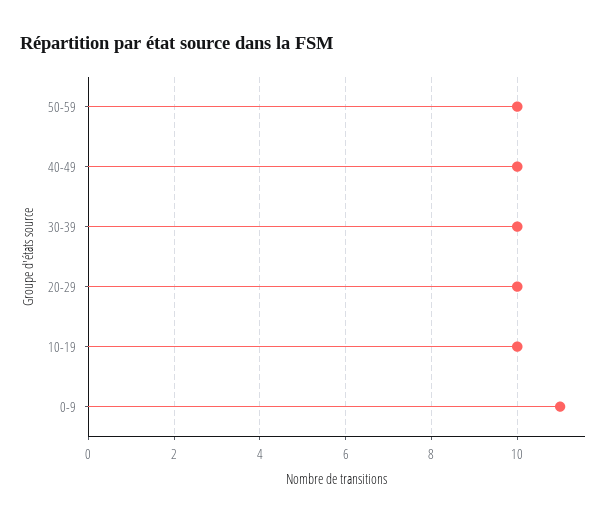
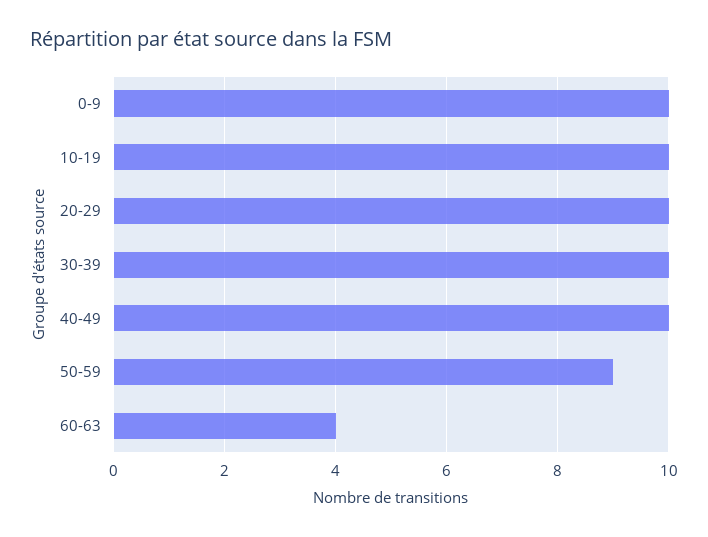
50-59: 10 -> 9
0-9: 11 -> 10
60-63: none -> 4

